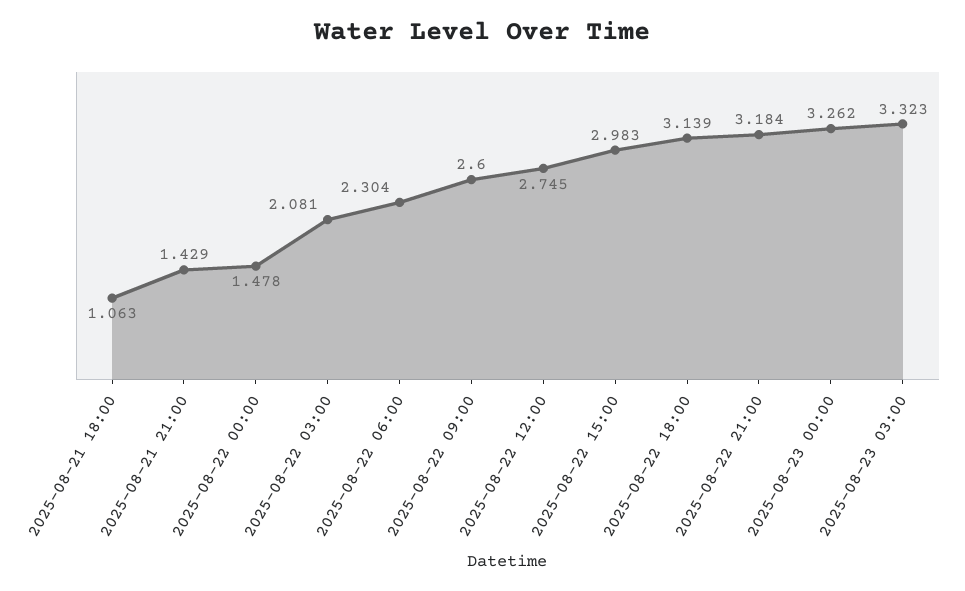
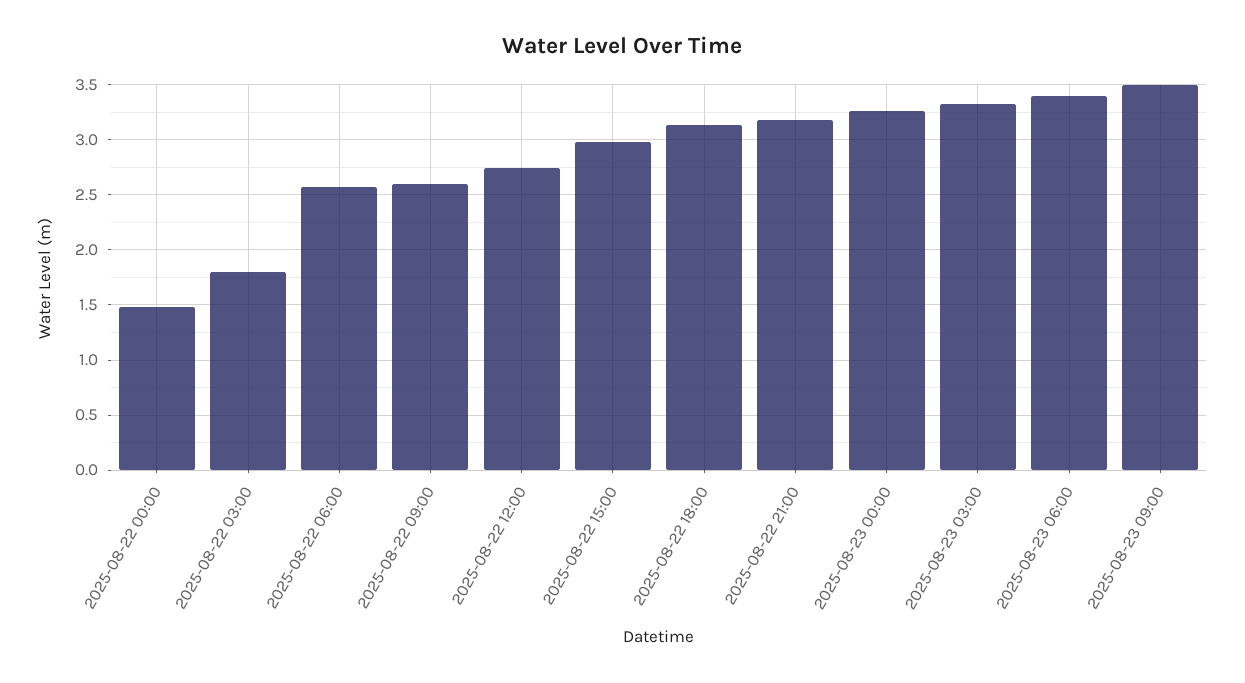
2025-08-21 18:00: 1.063 -> none
2025-08-21 21:00: 1.429 -> none
2025-08-22 03:00: 2.081 -> 1.8
2025-08-22 06:00: 2.304 -> 2.6
2025-08-23 06:00: none -> 3.4
2025-08-23 09:00: none -> 3.5

